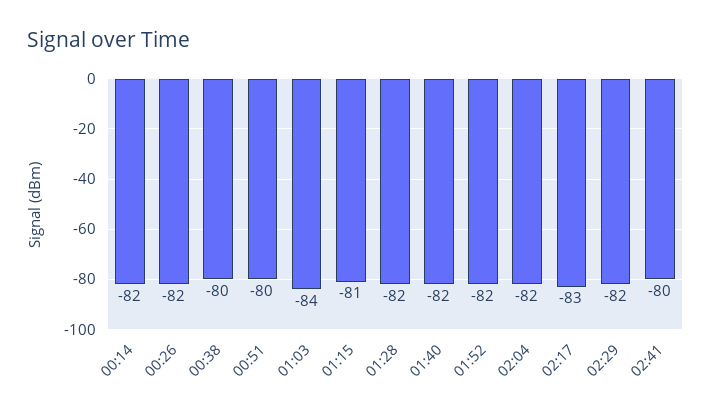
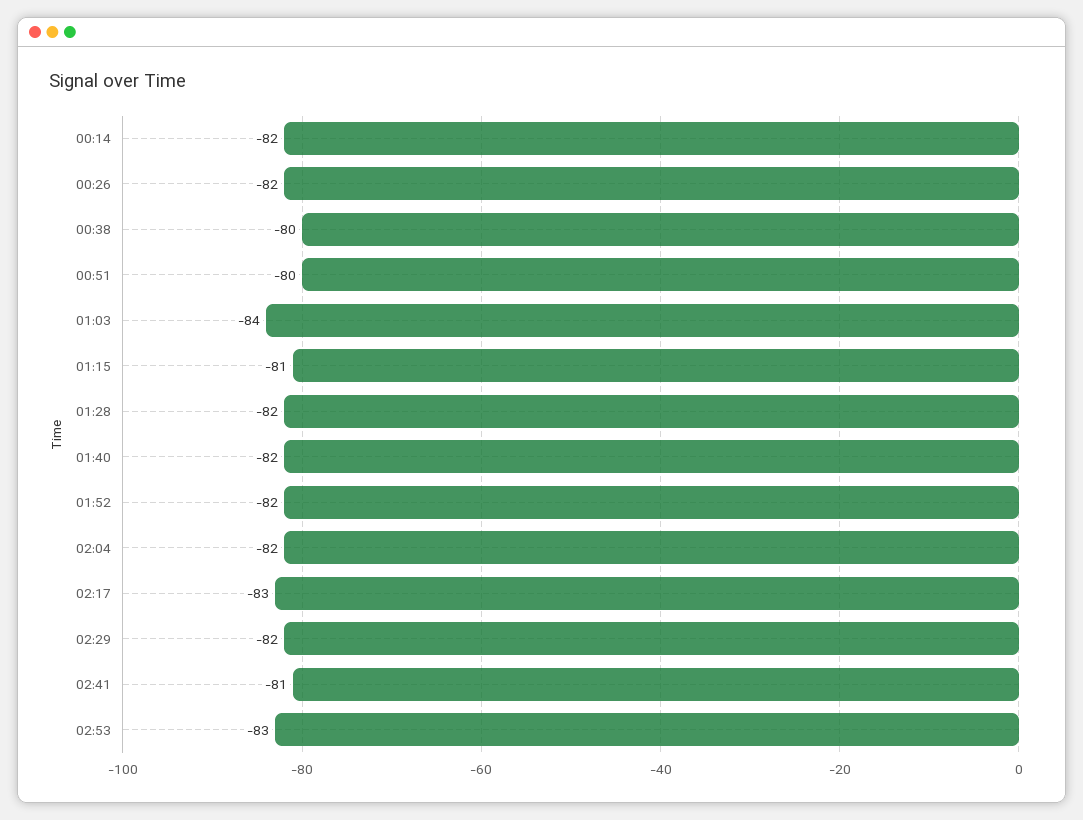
02:41: -80 -> -81
02:53: none -> -83

